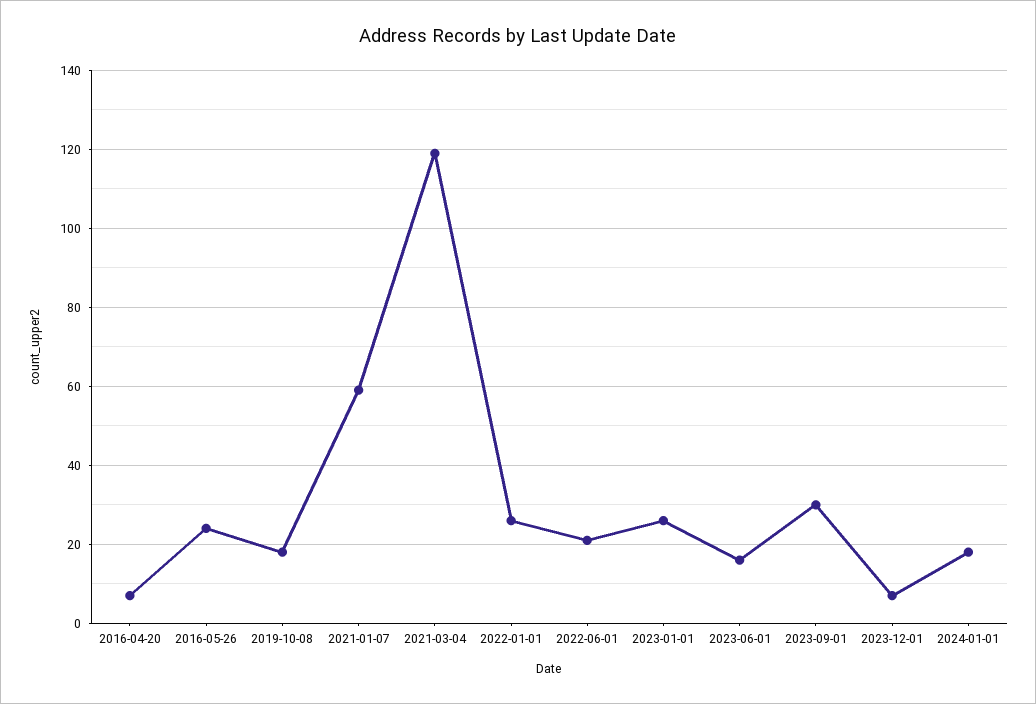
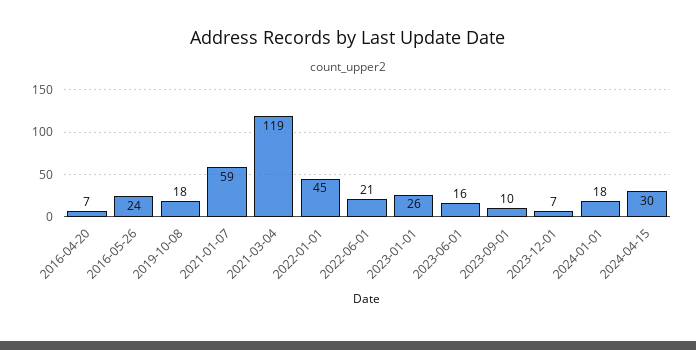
2022-01-01: 25 -> 45
2023-09-01: 30 -> 10
2024-04-15: none -> 30

